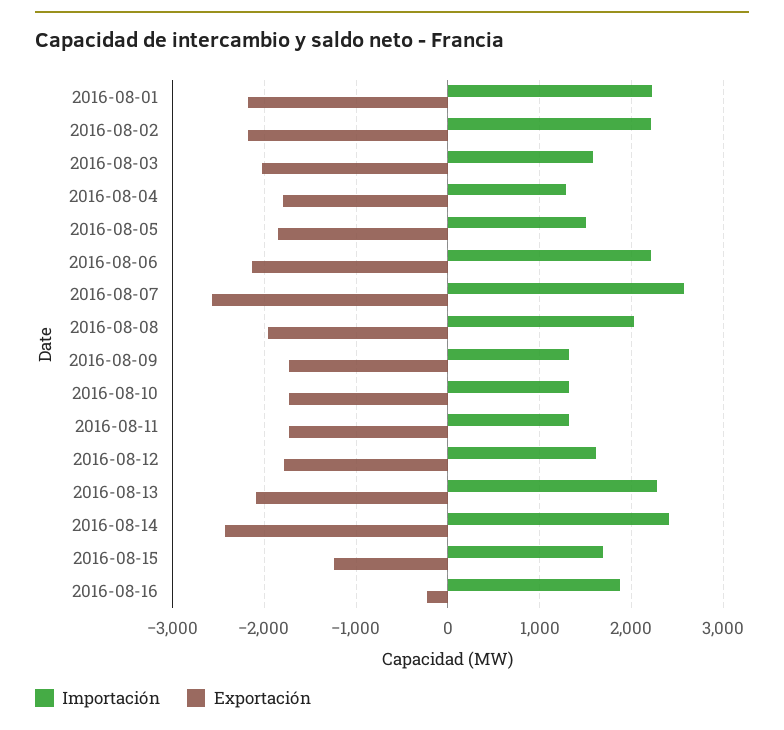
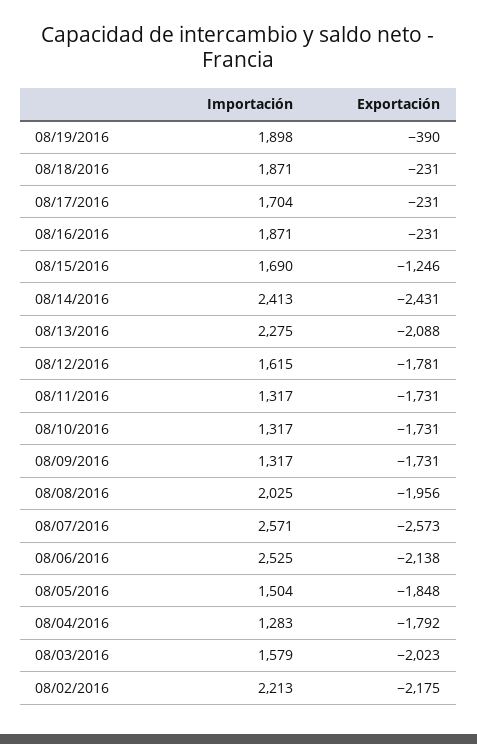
Importación, 2016-08-01: 2200 -> none
Exportación, 2016-08-01: -2200 -> none
Importación, 2016-08-06: 2200 -> 2525
Importación, 08/19/2016: none -> 1898
Exportación, 08/19/2016: none -> -390
Importación, 08/18/2016: none -> 1871
Exportación, 08/18/2016: none -> -231
Importación, 08/17/2016: none -> 1704
Exportación, 08/17/2016: none -> -231

